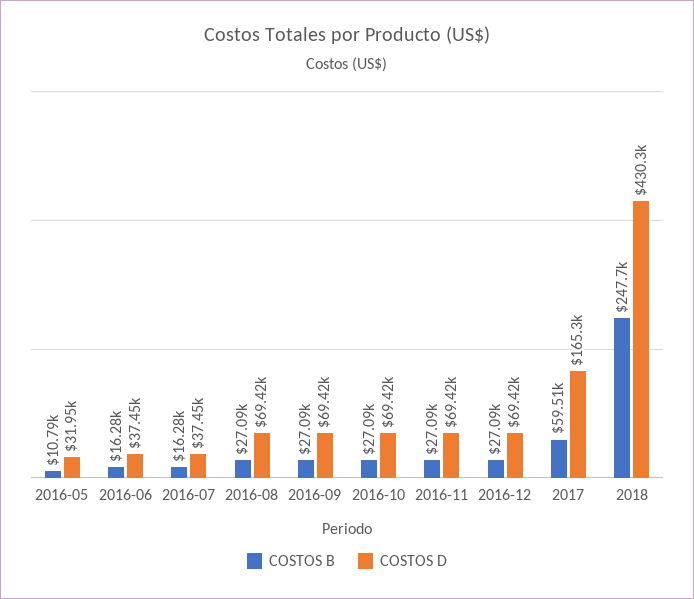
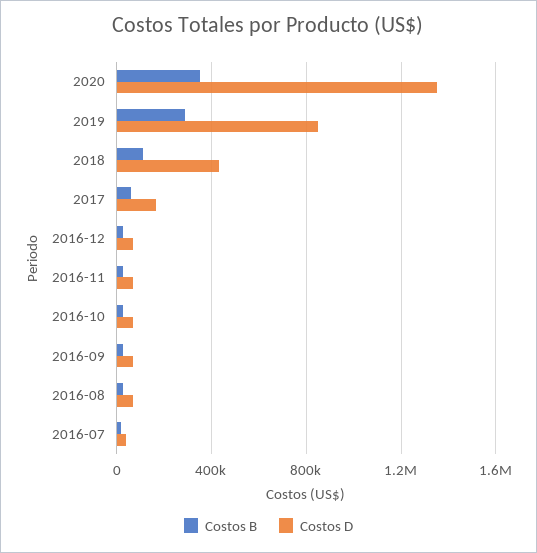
COSTOS B, 2016-05: 10790 -> none
COSTOS D, 2016-05: 31950 -> none
COSTOS B, 2016-06: 16280 -> none
COSTOS D, 2016-06: 37450 -> none
COSTOS B, 2018: 247700 -> 100000
COSTOS B, 2020: none -> 350000
COSTOS D, 2020: none -> 1350000
COSTOS B, 2019: none -> 300000
COSTOS D, 2019: none -> 850000

